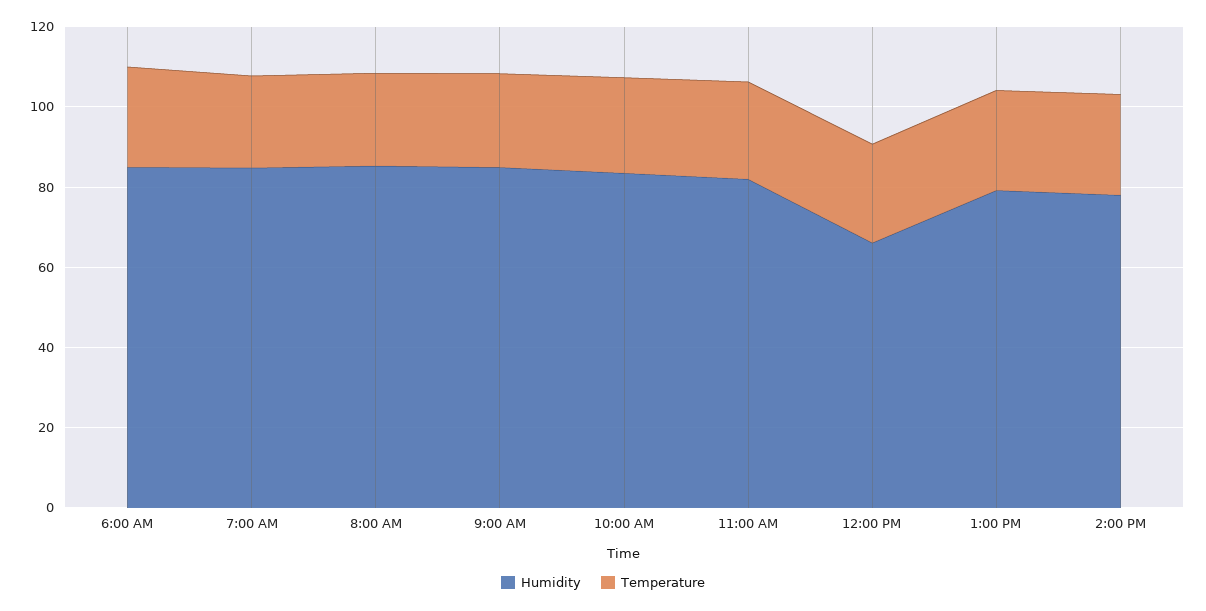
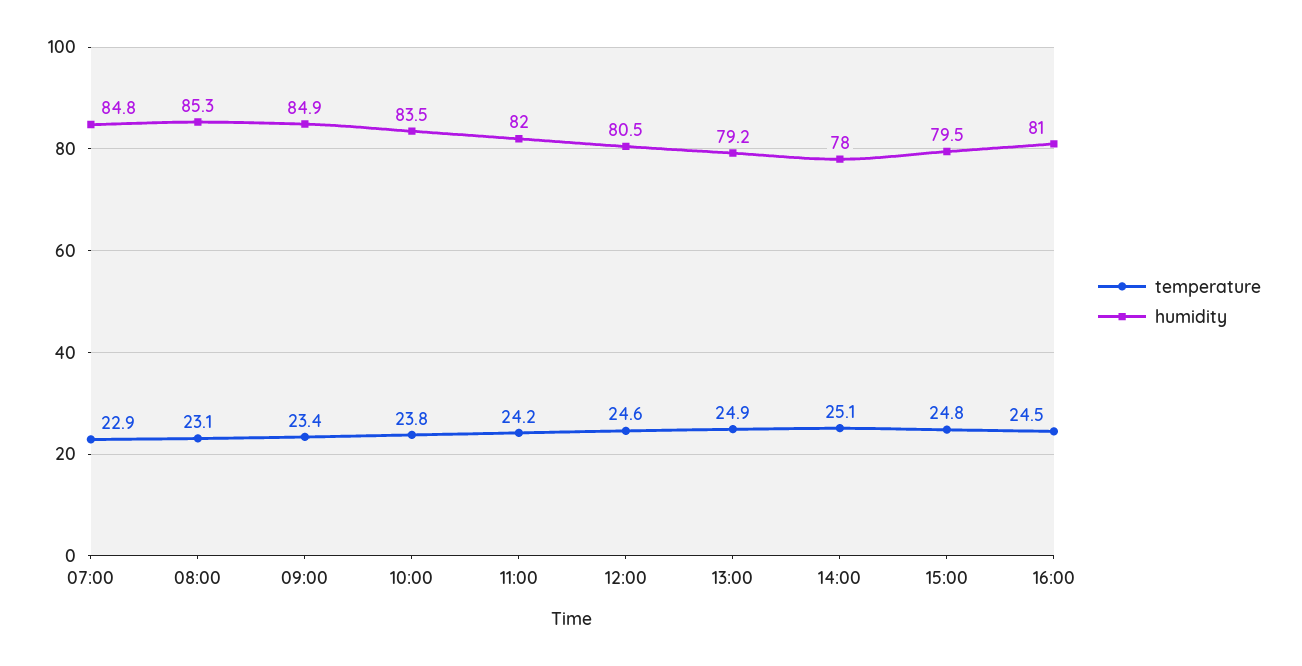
Humidity, 6:00 AM: 85 -> none
Temperature, 6:00 AM: 25 -> none
Humidity, 12:00 PM: 65 -> 80.5
Temperature, 15:00: none -> 24.8
Humidity, 15:00: none -> 79.5
Temperature, 16:00: none -> 24.5
Humidity, 16:00: none -> 81

